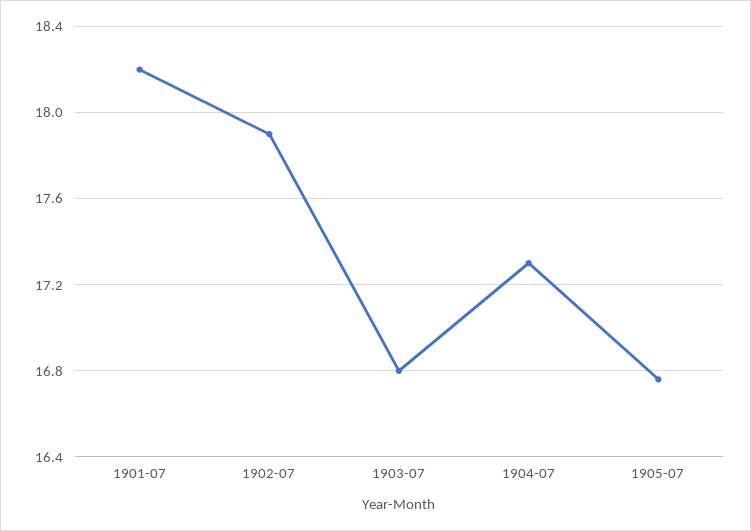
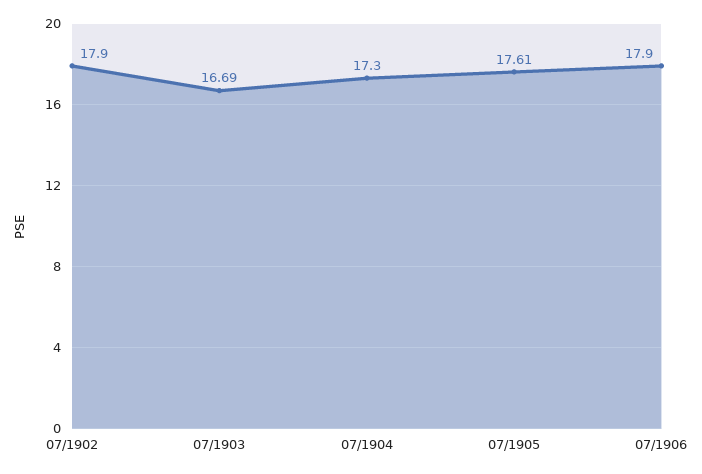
1901-07: 18.2 -> none
1903-07: 16.8 -> 16.69
1905-07: 16.75 -> 17.61
07/1906: none -> 17.9

